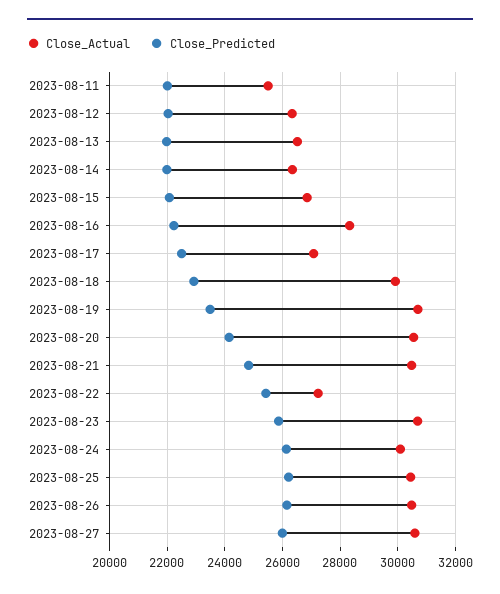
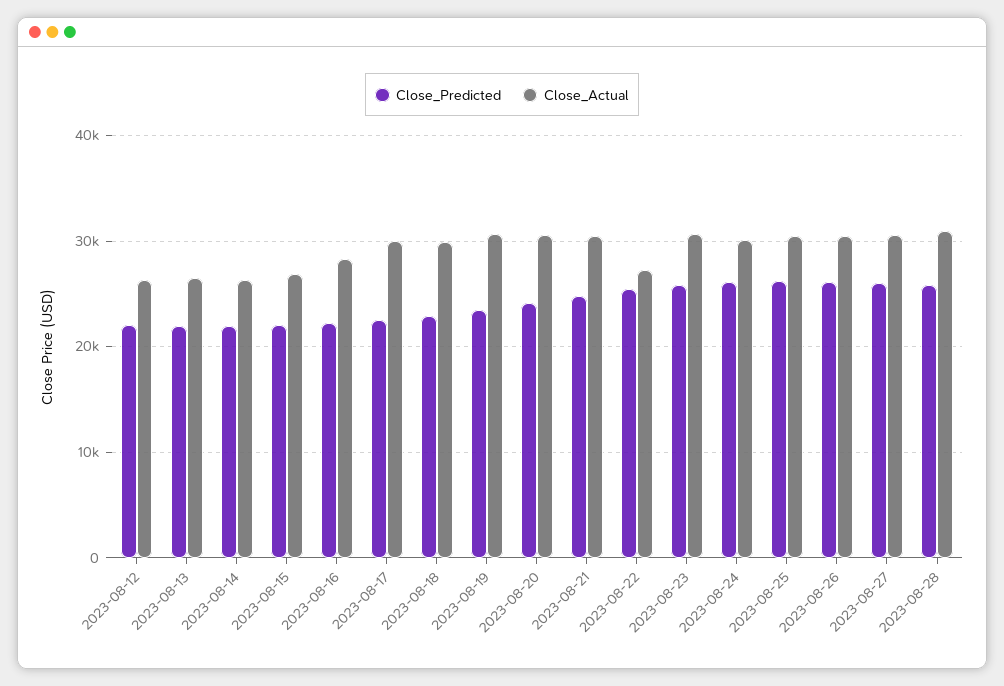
Close_Actual, 2023-08-11: 25500 -> none
Close_Predicted, 2023-08-11: 22000 -> none
Close_Actual, 2023-08-17: 27000 -> 30000
Close_Predicted, 2023-08-28: none -> 26000
Close_Actual, 2023-08-28: none -> 31000

